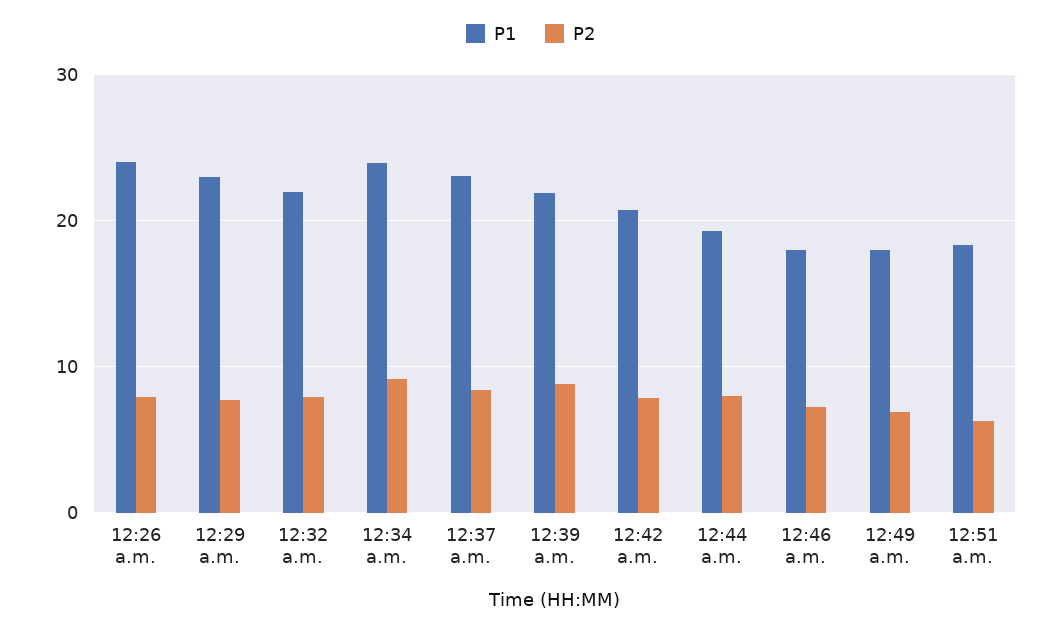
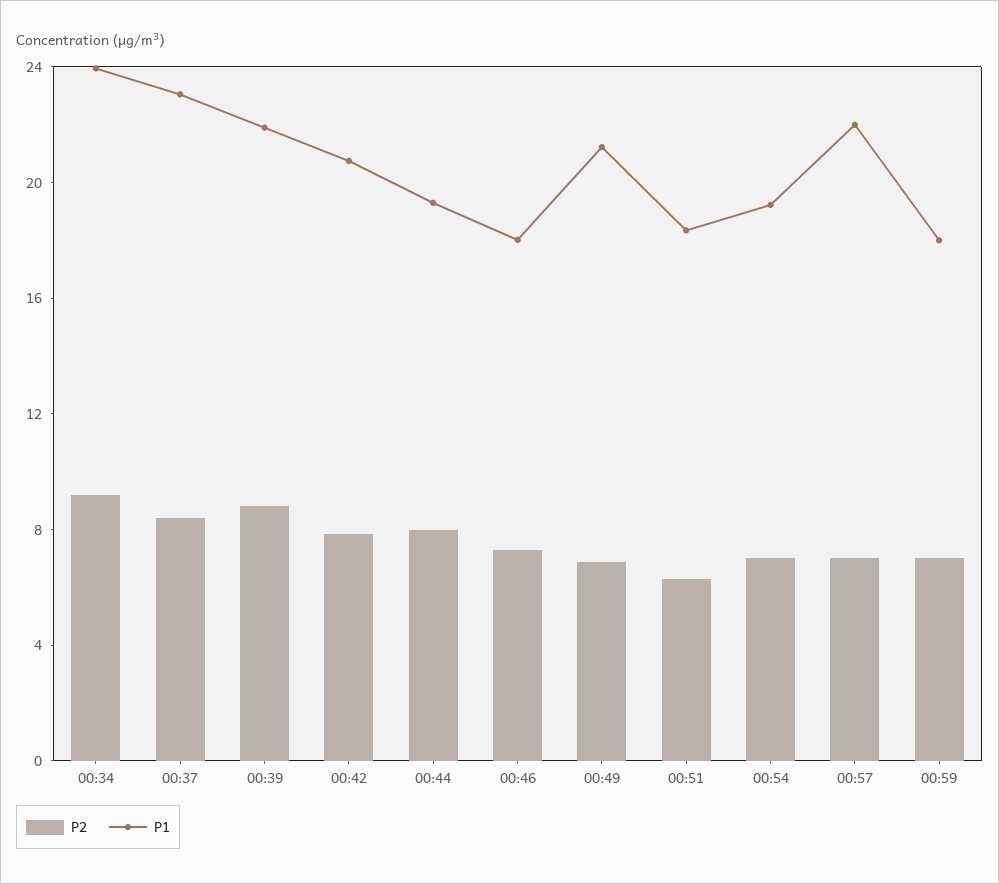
P1, 12:26 a.m.: 24 -> none
P2, 12:26 a.m.: 8 -> none
P1, 12:29 a.m.: 23 -> none
P2, 12:29 a.m.: 8 -> none
P1, 12:32 a.m.: 22 -> none
P2, 12:32 a.m.: 8 -> none
P1, 12:49 a.m.: 18 -> 21
P2, 00:54: none -> 7
P1, 00:54: none -> 19
P2, 00:57: none -> 7
P1, 00:57: none -> 22
P2, 00:59: none -> 7
P1, 00:59: none -> 18

